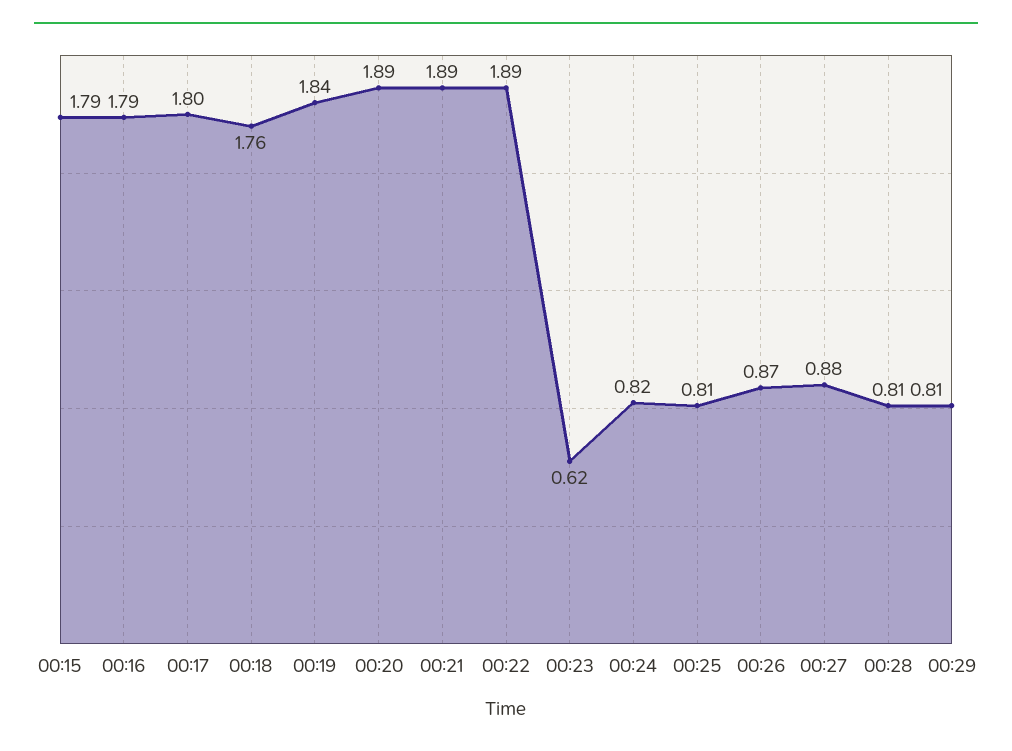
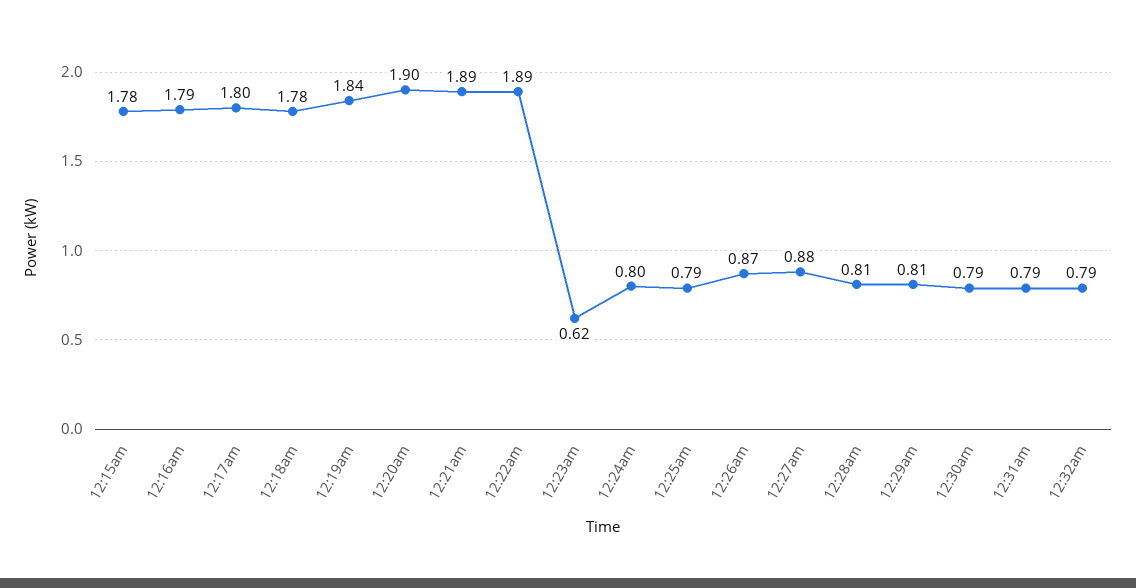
00:15: 1.79 -> 1.78
00:18: 1.76 -> 1.78
00:20: 1.89 -> 1.9
00:24: 0.82 -> 0.8
00:25: 0.81 -> 0.79
12:30am: none -> 0.79
12:31am: none -> 0.79
12:32am: none -> 0.79

